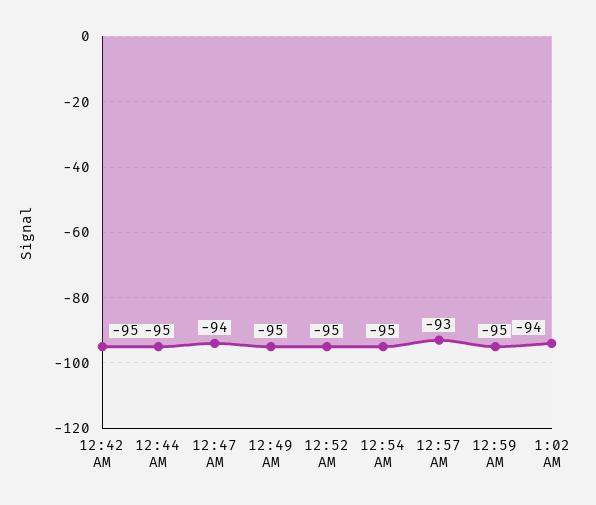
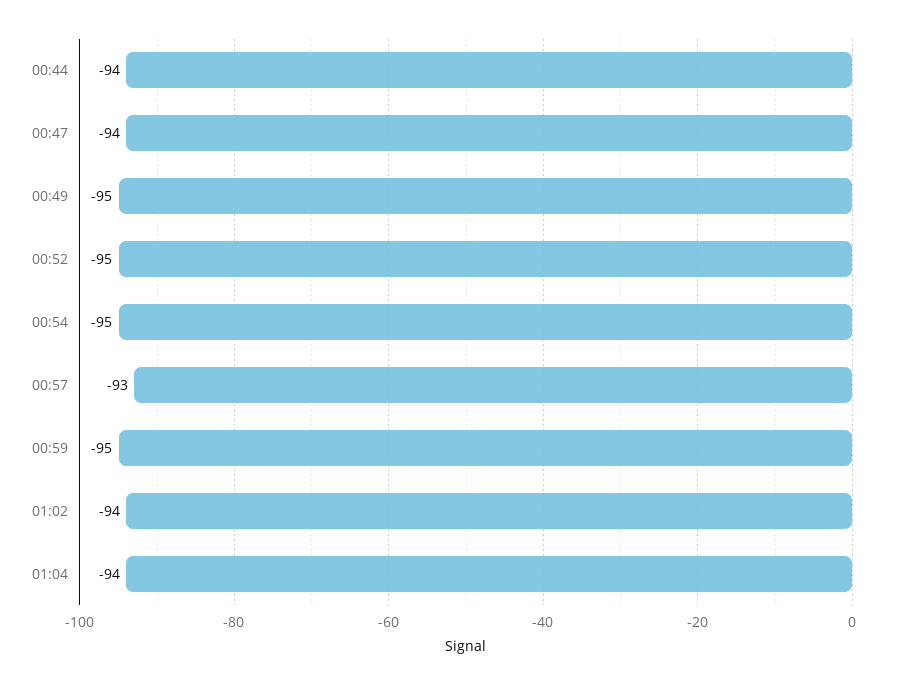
12:42 AM: -95 -> none
12:44 AM: -95 -> -94
01:04: none -> -94

